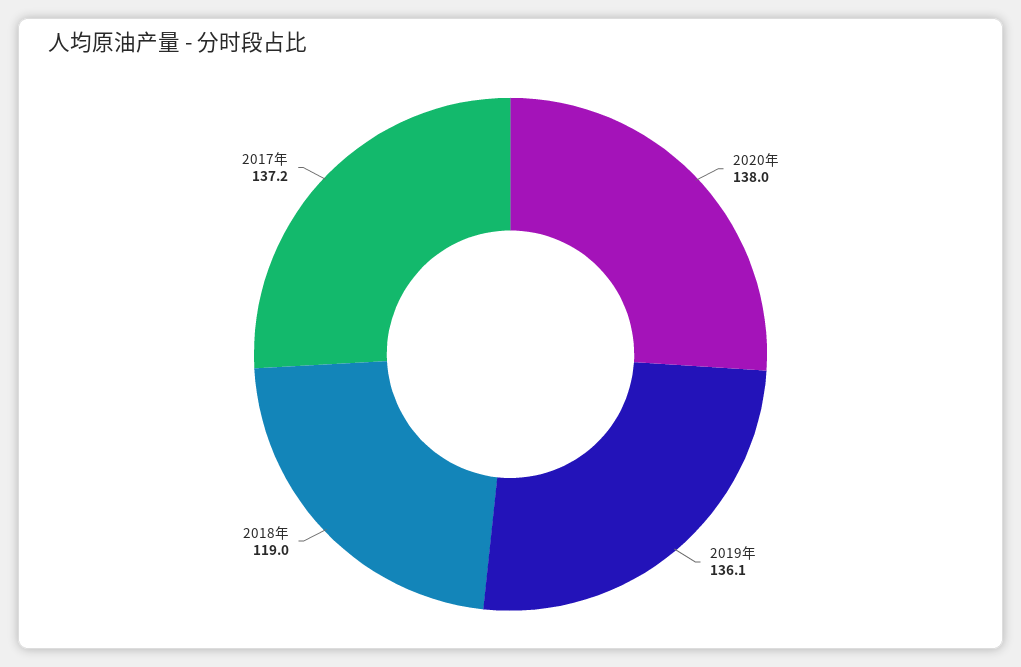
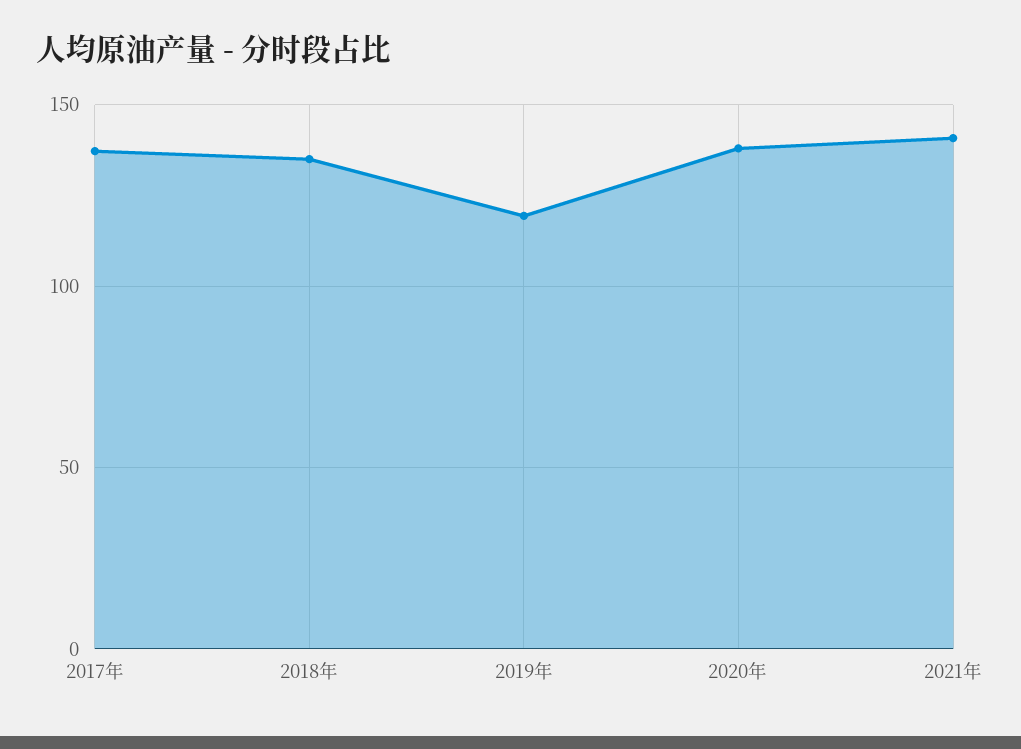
2019年: 136.1 -> 120
2018年: 119 -> 135
2021年: none -> 140

